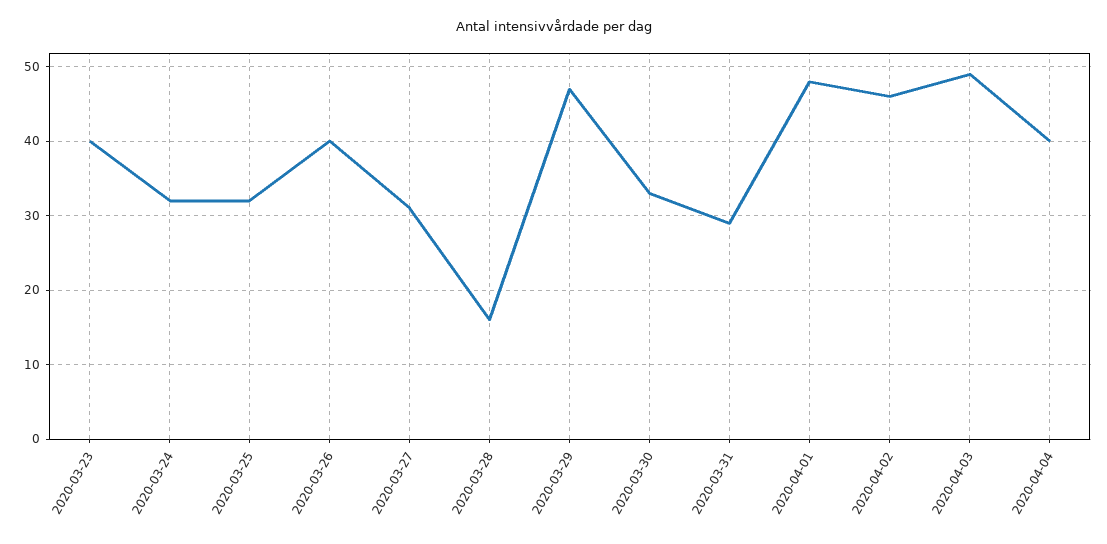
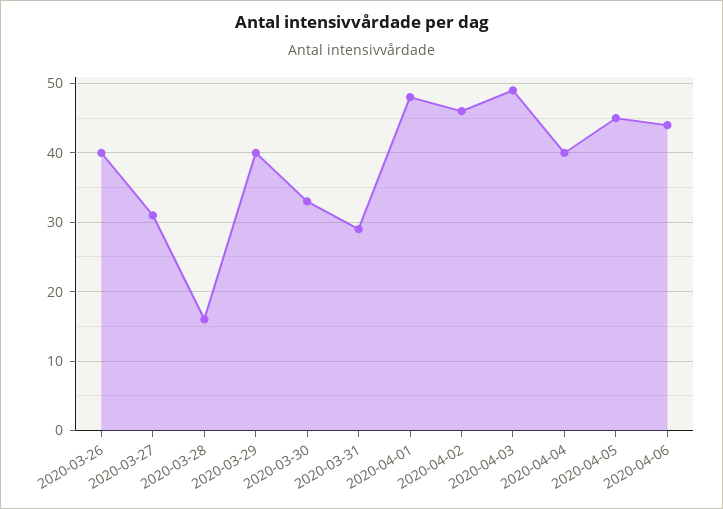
2020-03-23: 40 -> none
2020-03-24: 32 -> none
2020-03-25: 32 -> none
2020-03-29: 47 -> 40
2020-04-05: none -> 45
2020-04-06: none -> 44

